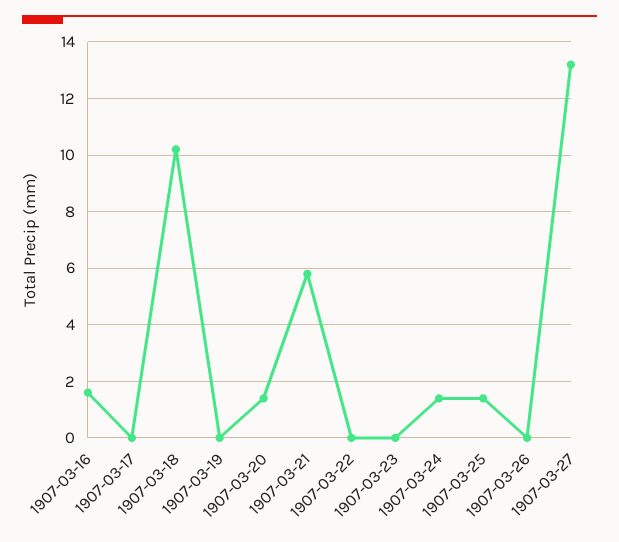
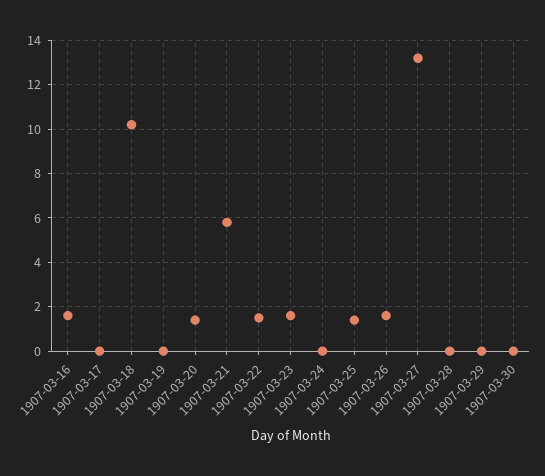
1907-03-22: 0 -> 1.5
1907-03-23: 0 -> 1.5
1907-03-24: 1.5 -> 0
1907-03-26: 0 -> 1.5
1907-03-28: none -> 0
1907-03-29: none -> 0
1907-03-30: none -> 0

